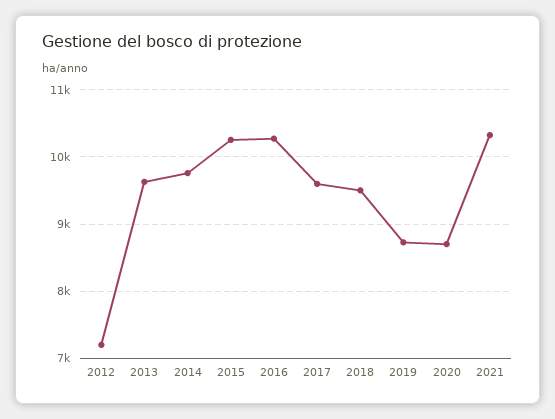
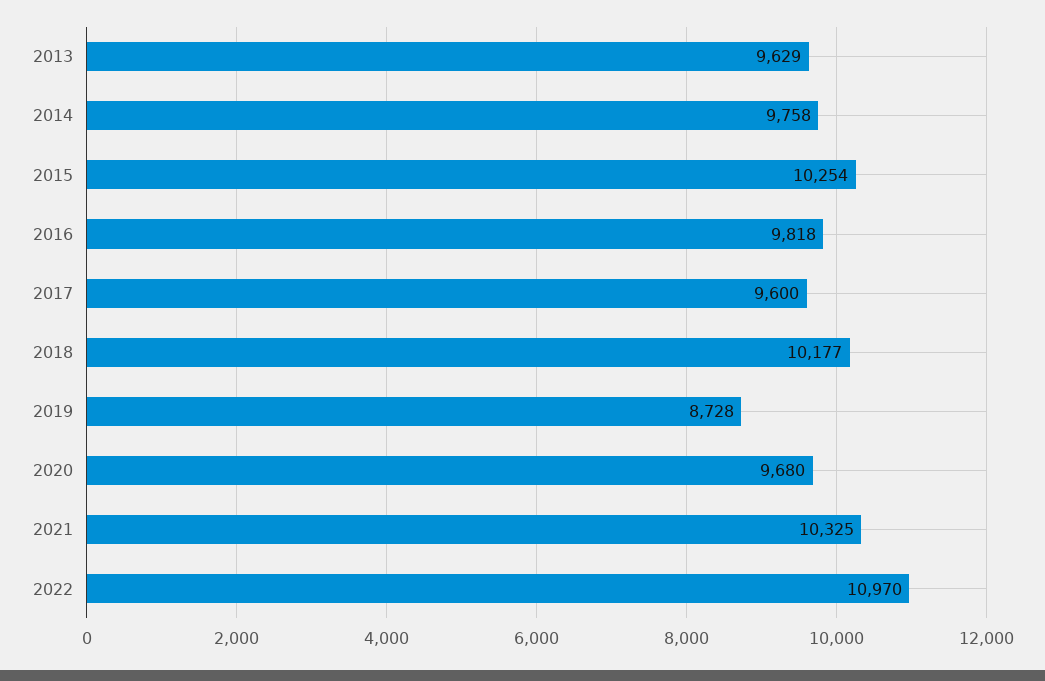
2012: 7200 -> none
2016: 10300 -> 9818
2018: 9500 -> 10177
2020: 8700 -> 9680
2022: none -> 10970

